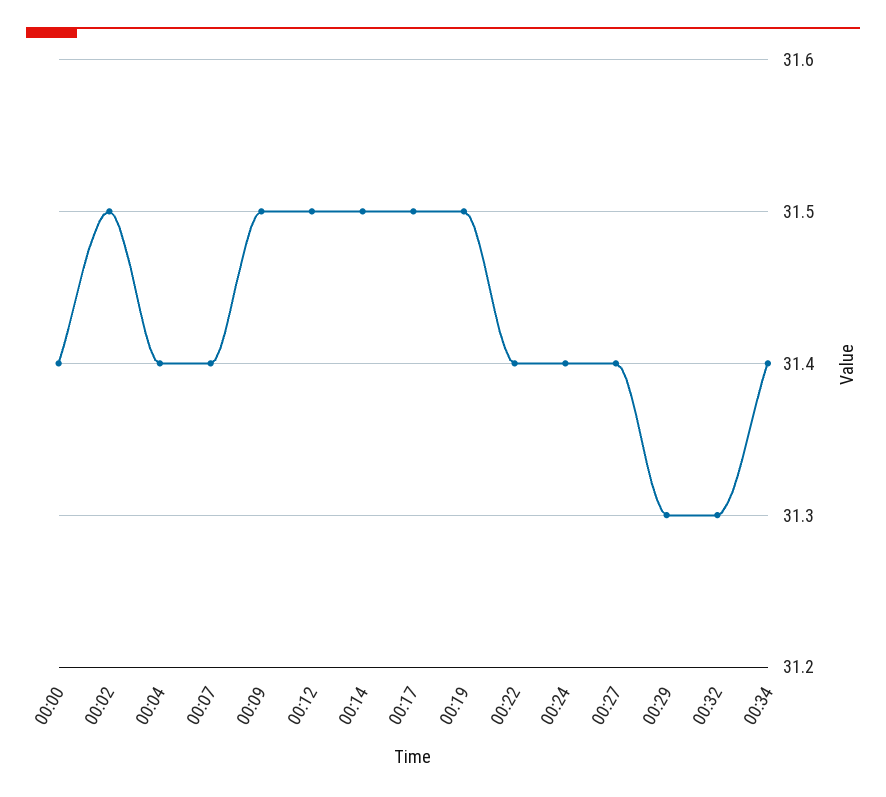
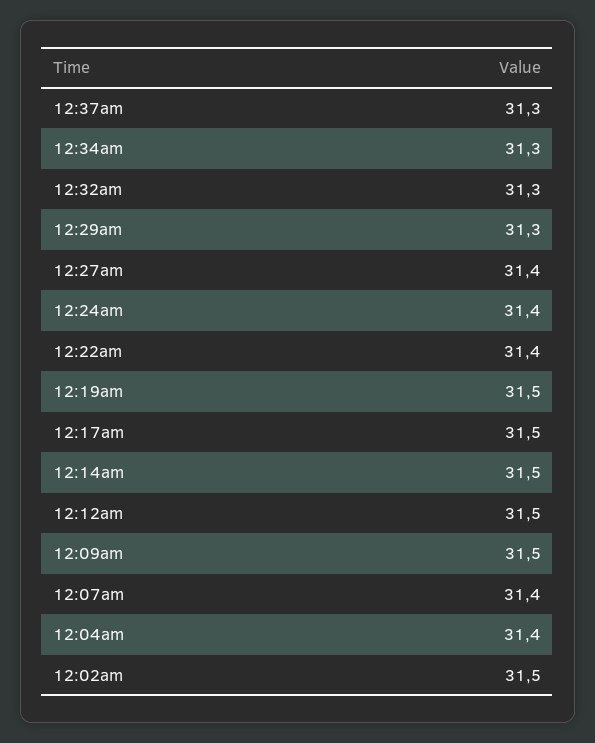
00:00: 31.4 -> none
00:34: 31.4 -> 31.3
12:37am: none -> 31.3

